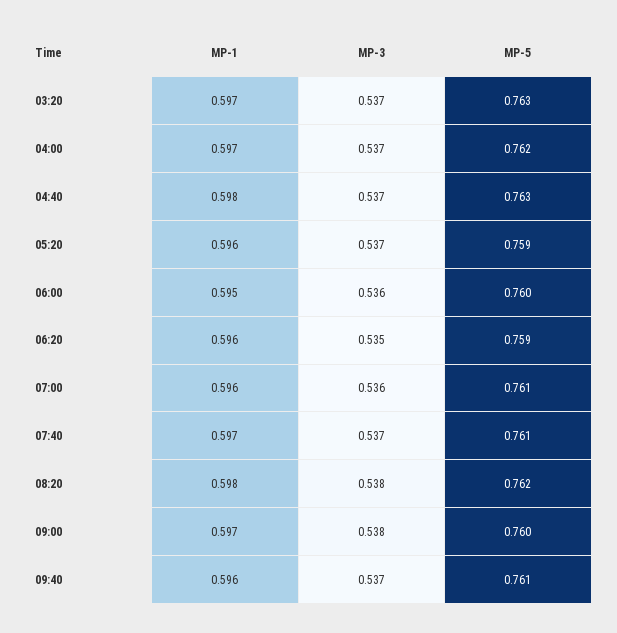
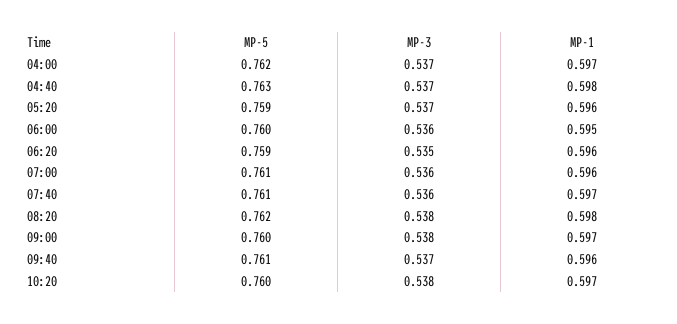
MP-1, 03:20: 0.597 -> none
MP-3, 03:20: 0.537 -> none
MP-5, 03:20: 0.763 -> none
MP-3, 07:40: 0.537 -> 0.536
MP-5, 10:20: none -> 0.76
MP-3, 10:20: none -> 0.538
MP-1, 10:20: none -> 0.597

